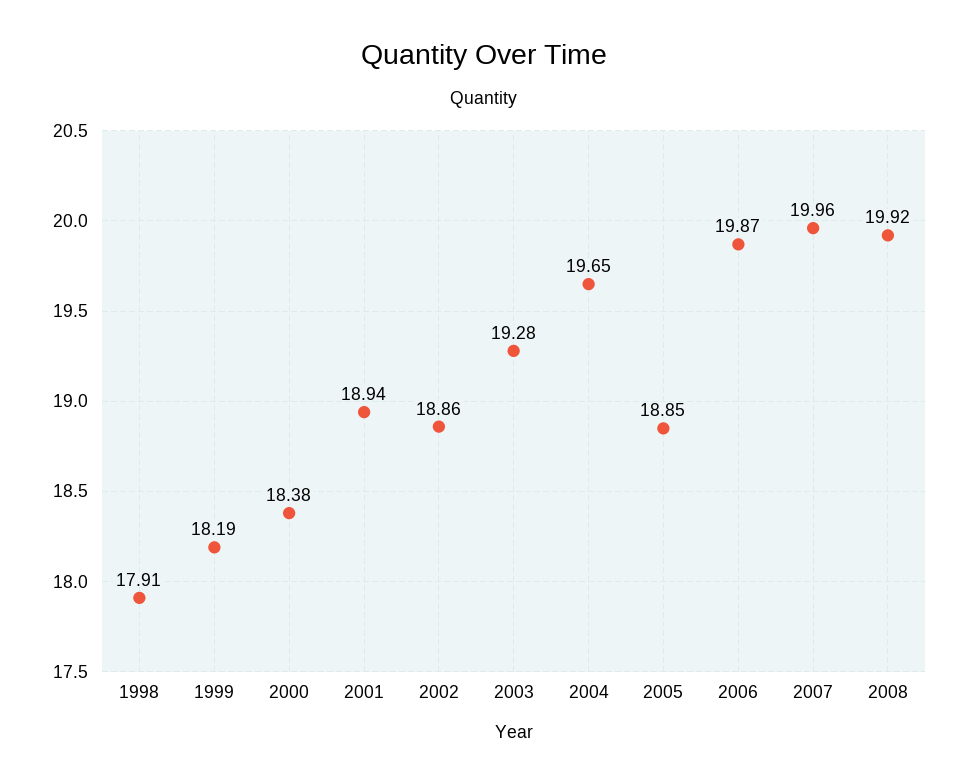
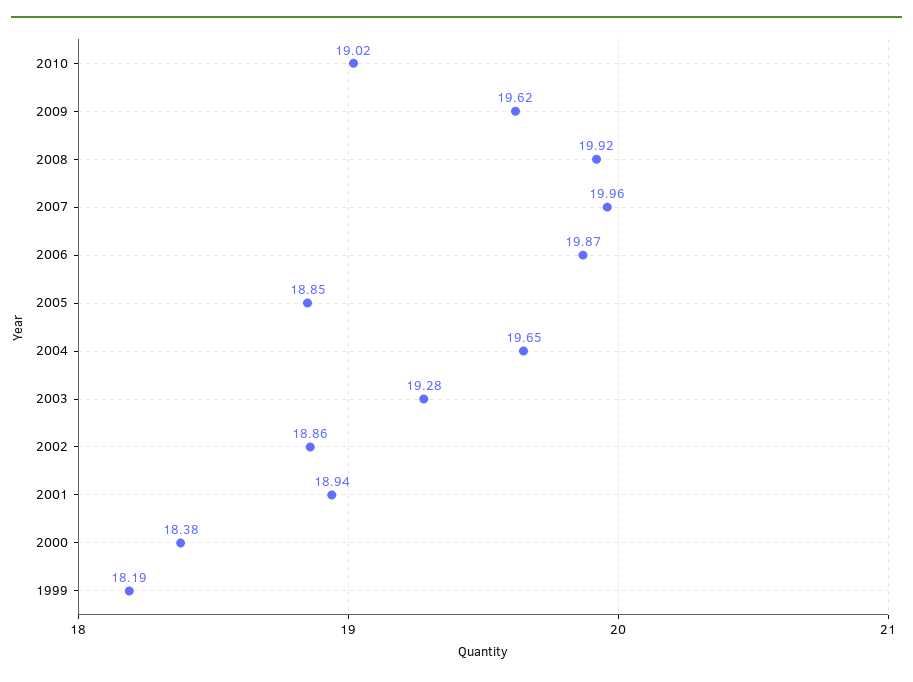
1998: 17.91 -> none
2010: none -> 19.02
2009: none -> 19.62

